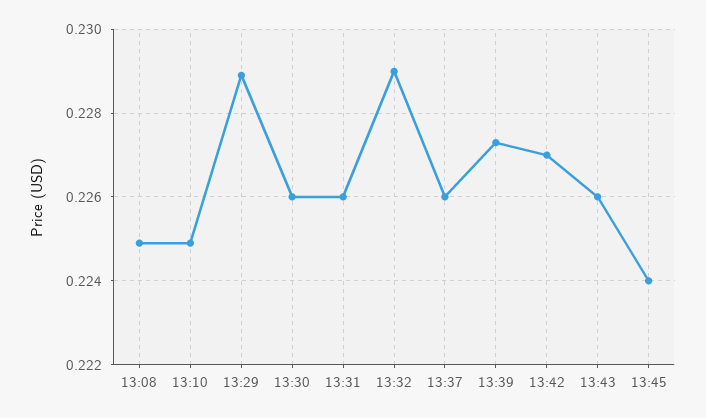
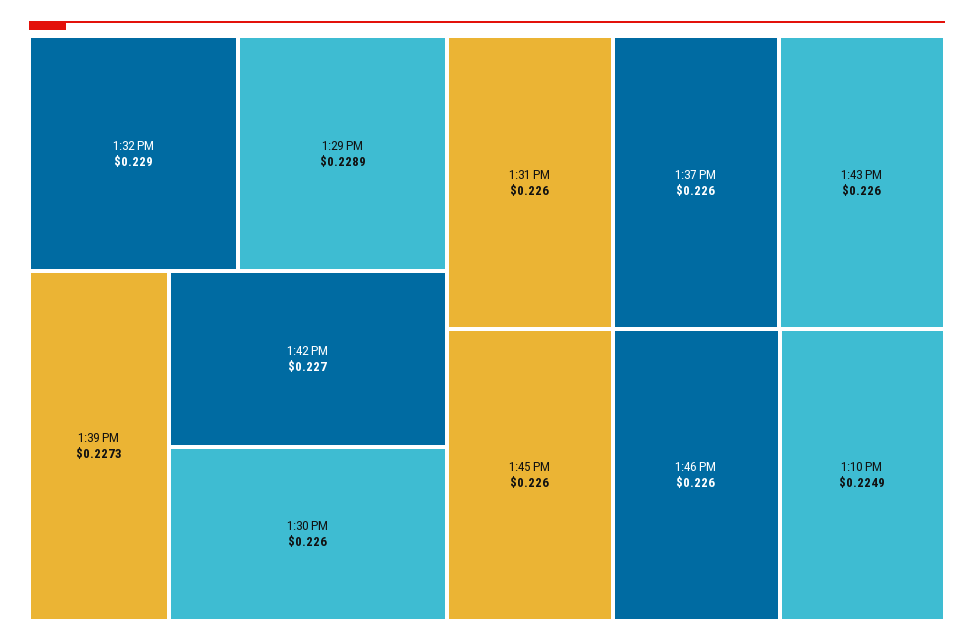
13:08: 0.225 -> none
13:45: 0.224 -> 0.226
1:46 PM: none -> 0.226

